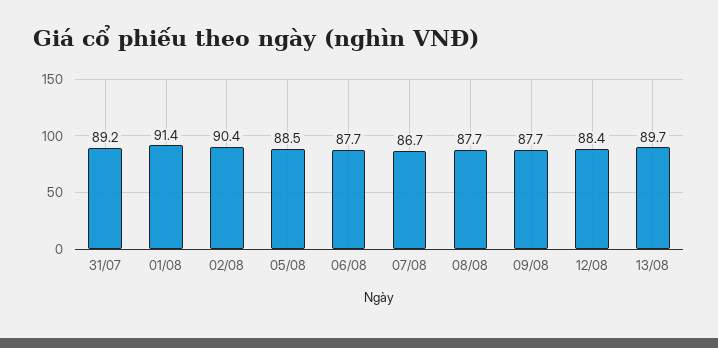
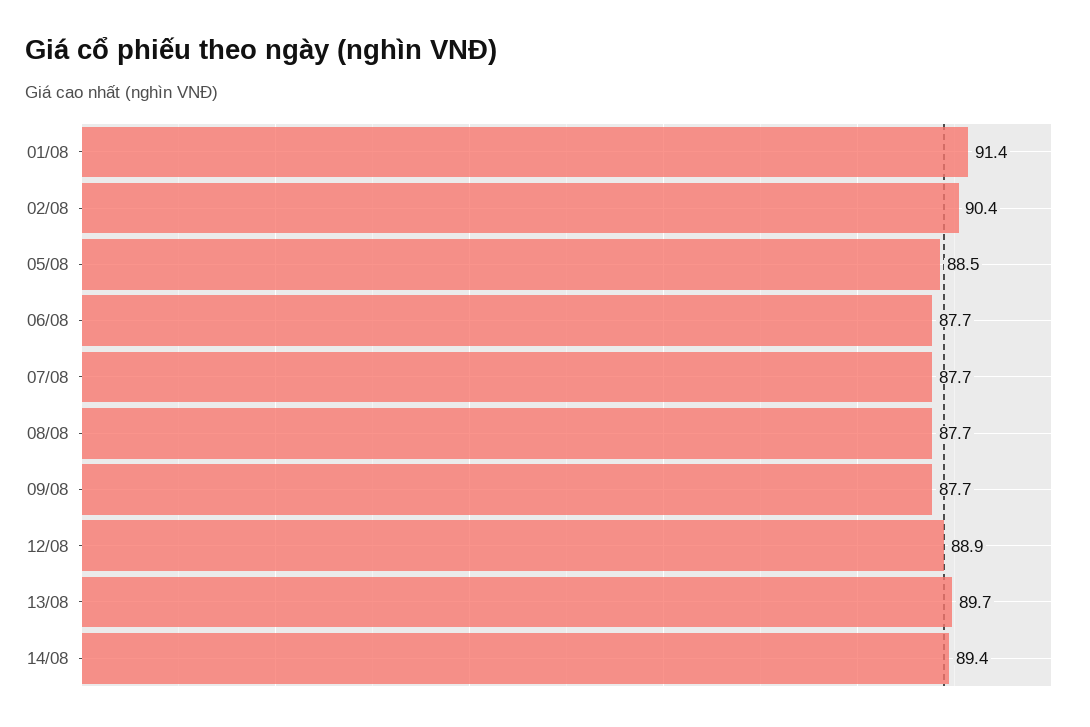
31/07: 89.2 -> none
07/08: 86.7 -> 87.7
12/08: 88.4 -> 88.9
14/08: none -> 89.4

